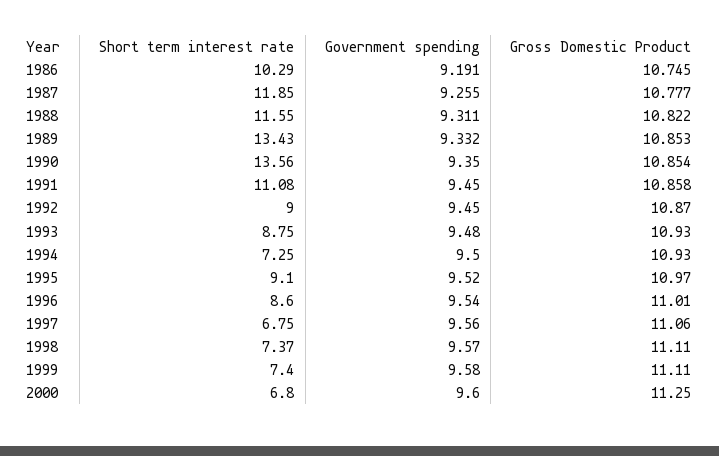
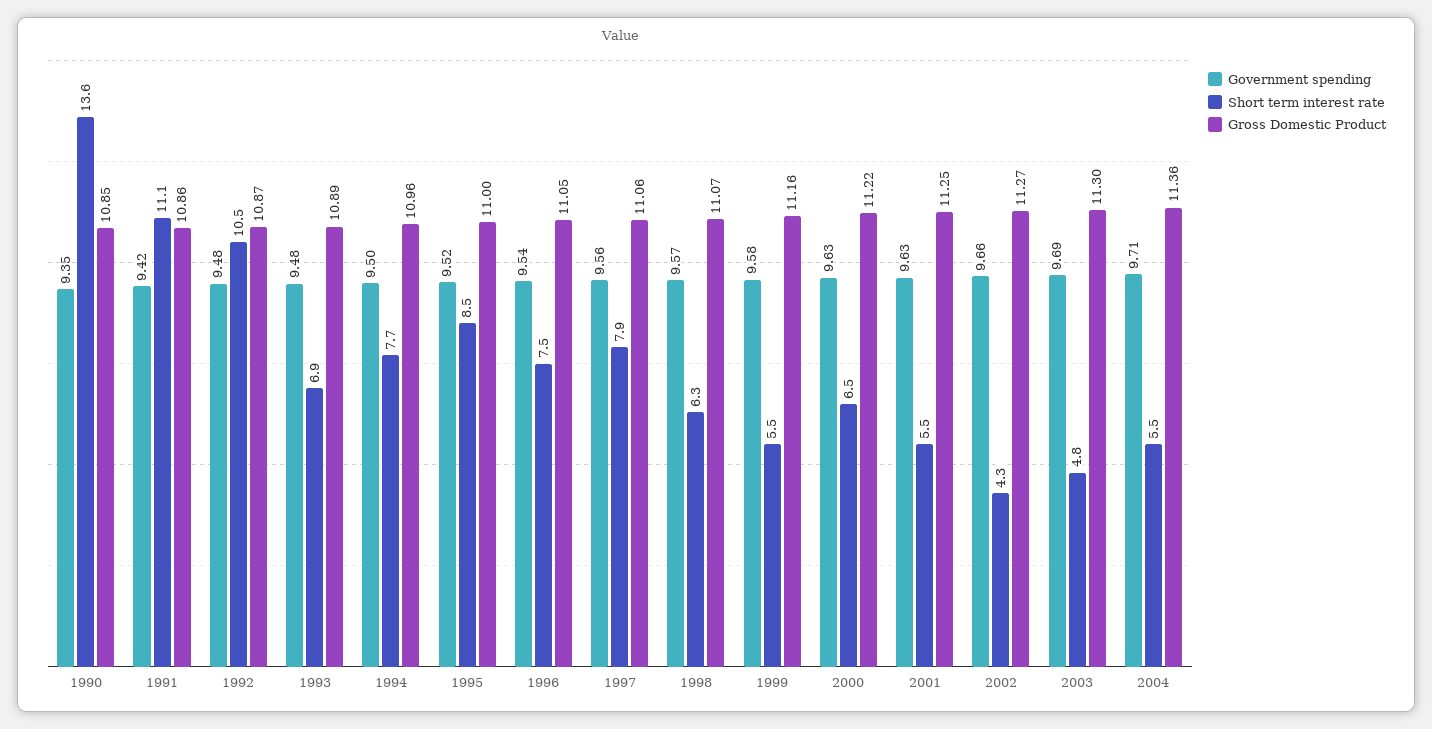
Short term interest rate, 1986: 10.29 -> none
Government spending, 1986: 9.191 -> none
Gross Domestic Product, 1986: 10.745 -> none
Short term interest rate, 1987: 11.85 -> none
Government spending, 1987: 9.255 -> none
Gross Domestic Product, 1987: 10.777 -> none
Short term interest rate, 1988: 11.55 -> none
Government spending, 1988: 9.311 -> none
Gross Domestic Product, 1988: 10.822 -> none
Short term interest rate, 1989: 13.43 -> none
Government spending, 1989: 9.332 -> none
Gross Domestic Product, 1989: 10.853 -> none
Government spending, 1991: 9.45 -> 9.42
Short term interest rate, 1992: 9 -> 10.5
Government spending, 1992: 9.45 -> 9.48
Short term interest rate, 1993: 8.75 -> 6.9
Gross Domestic Product, 1993: 10.93 -> 10.89
Short term interest rate, 1994: 7.25 -> 7.7
Gross Domestic Product, 1994: 10.93 -> 10.96
Short term interest rate, 1995: 9.1 -> 8.5
Gross Domestic Product, 1995: 10.97 -> 11
Short term interest rate, 1996: 8.6 -> 7.5
Gross Domestic Product, 1996: 11.01 -> 11.05
Short term interest rate, 1997: 6.75 -> 7.9
Short term interest rate, 1998: 7.37 -> 6.3
Gross Domestic Product, 1998: 11.11 -> 11.07
Short term interest rate, 1999: 7.4 -> 5.5
Gross Domestic Product, 1999: 11.11 -> 11.16
Short term interest rate, 2000: 6.8 -> 6.5
Government spending, 2000: 9.6 -> 9.63
Gross Domestic Product, 2000: 11.25 -> 11.22
Government spending, 2001: none -> 9.63
Short term interest rate, 2001: none -> 5.5
Gross Domestic Product, 2001: none -> 11.25
Government spending, 2002: none -> 9.66
Short term interest rate, 2002: none -> 4.3
Gross Domestic Product, 2002: none -> 11.27
Government spending, 2003: none -> 9.69
Short term interest rate, 2003: none -> 4.8
Gross Domestic Product, 2003: none -> 11.3
Government spending, 2004: none -> 9.71
Short term interest rate, 2004: none -> 5.5
Gross Domestic Product, 2004: none -> 11.36

